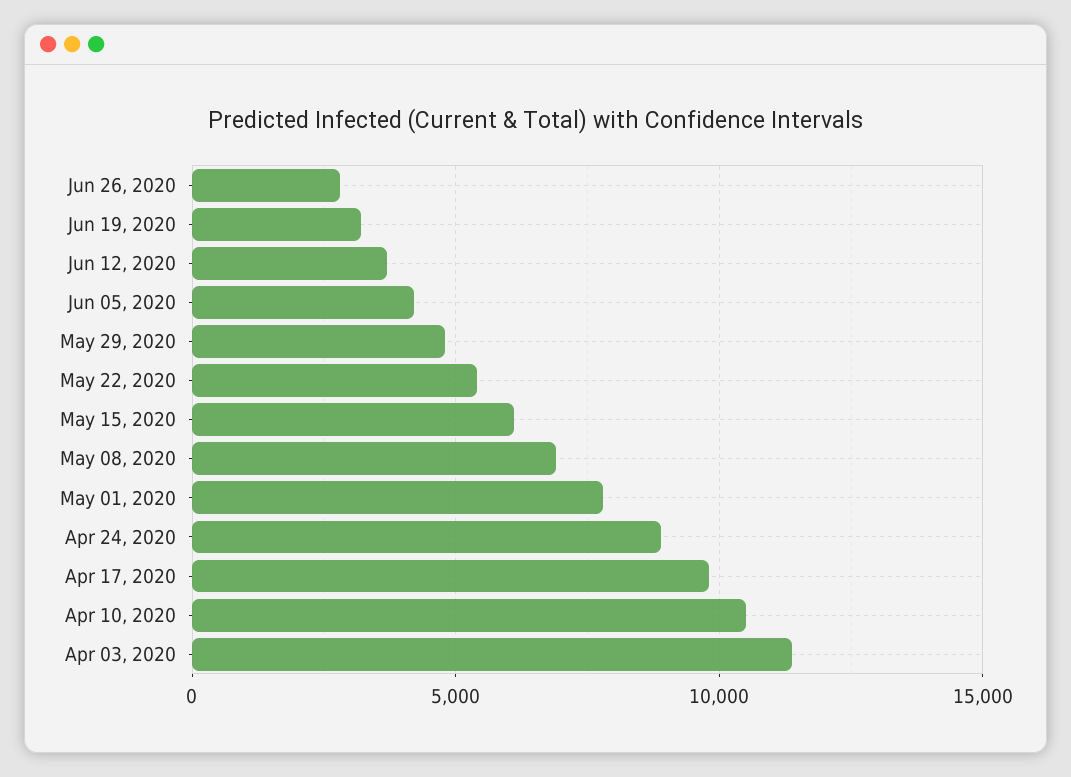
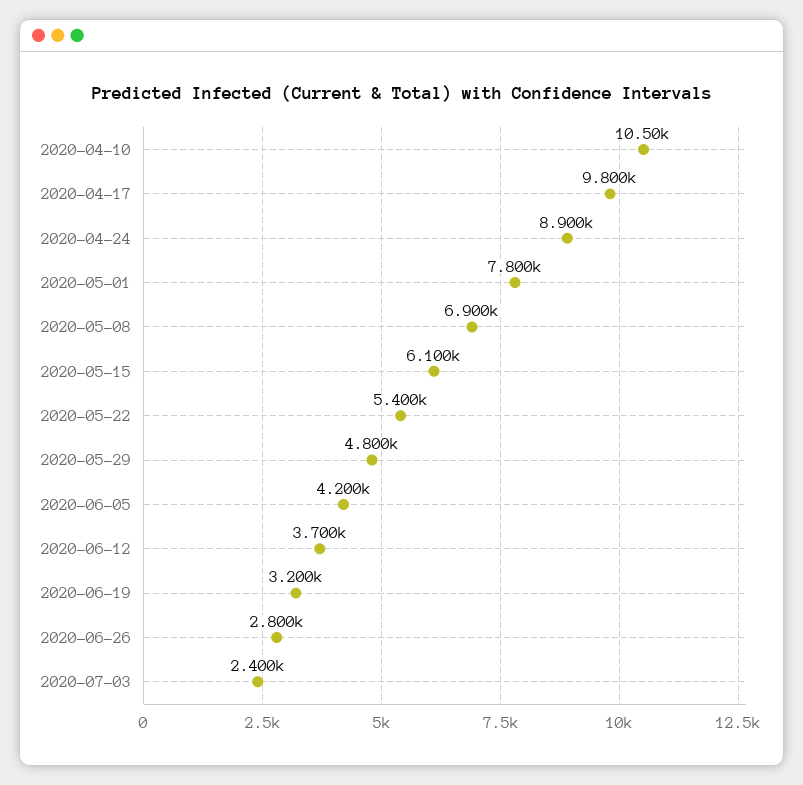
Apr 03, 2020: 11500 -> none
2020-07-03: none -> 2400

